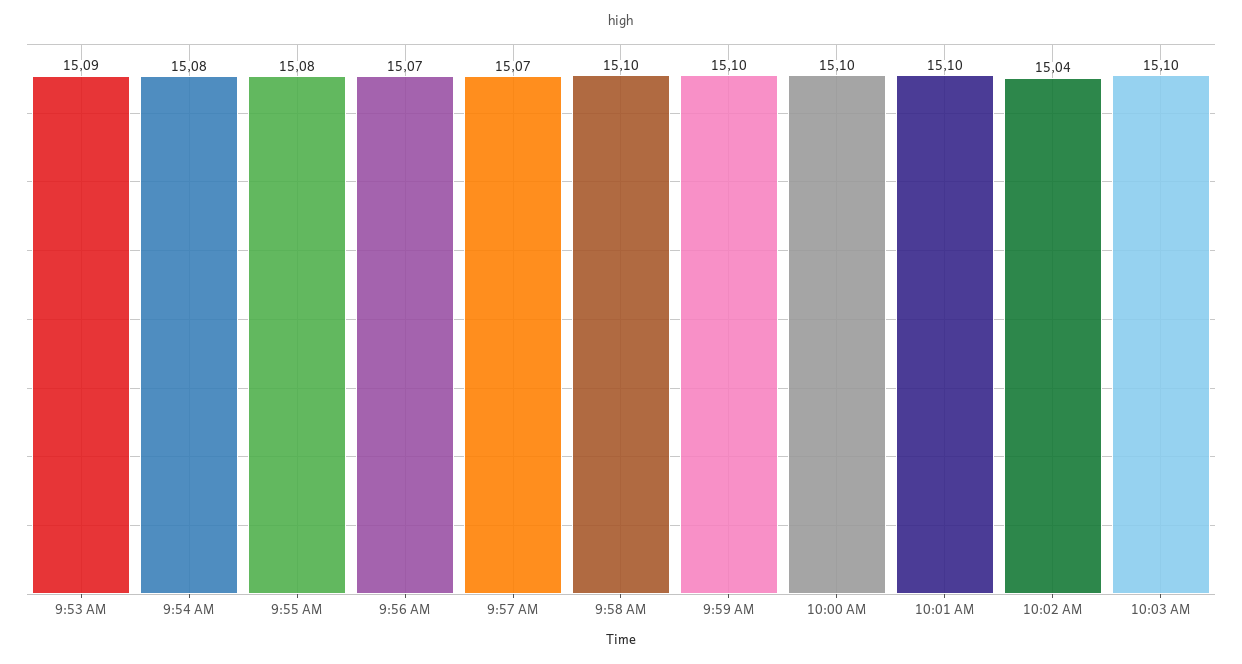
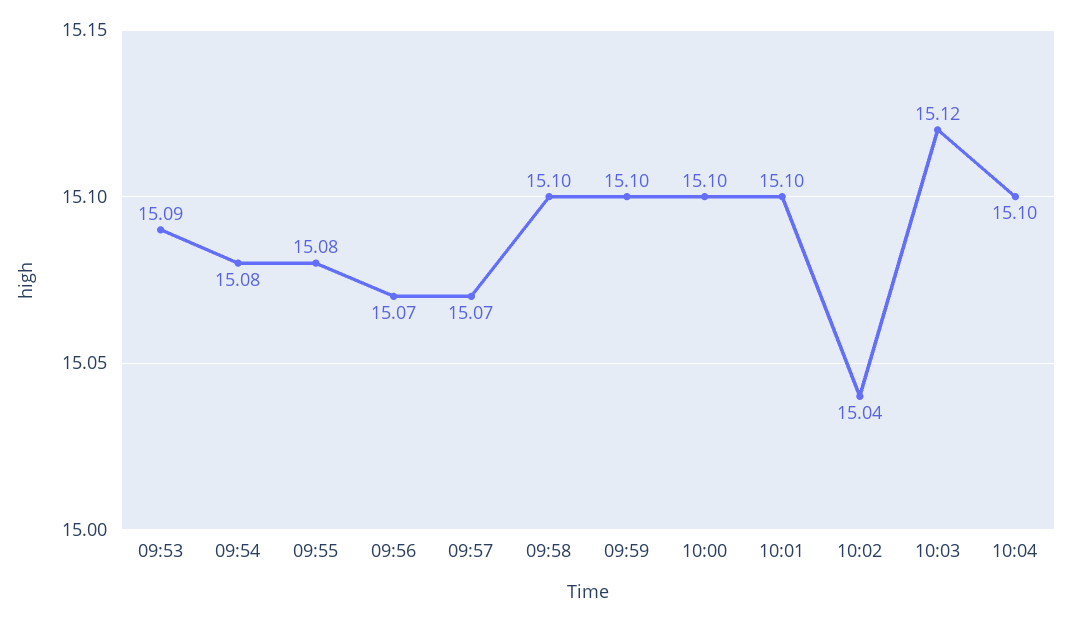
10:03 AM: 15.1 -> 15.12
10:04: none -> 15.1

